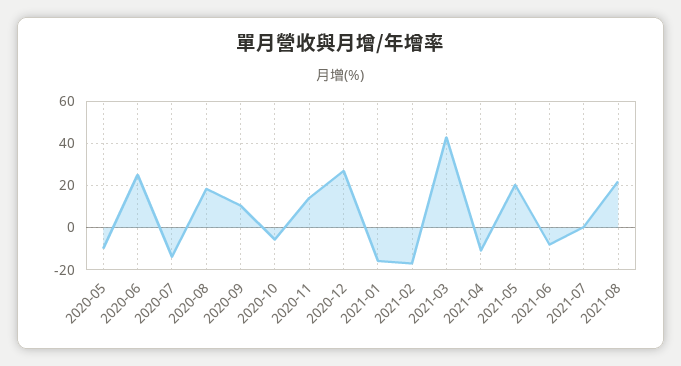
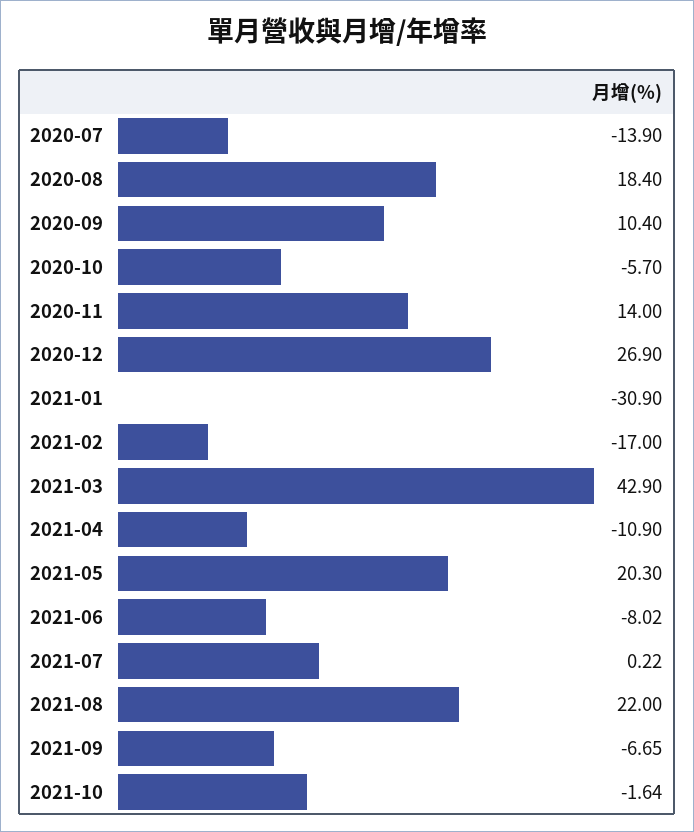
2020-05: -10 -> none
2020-06: 25 -> none
2021-01: -15 -> -30.9
2021-09: none -> -6.65
2021-10: none -> -1.64

